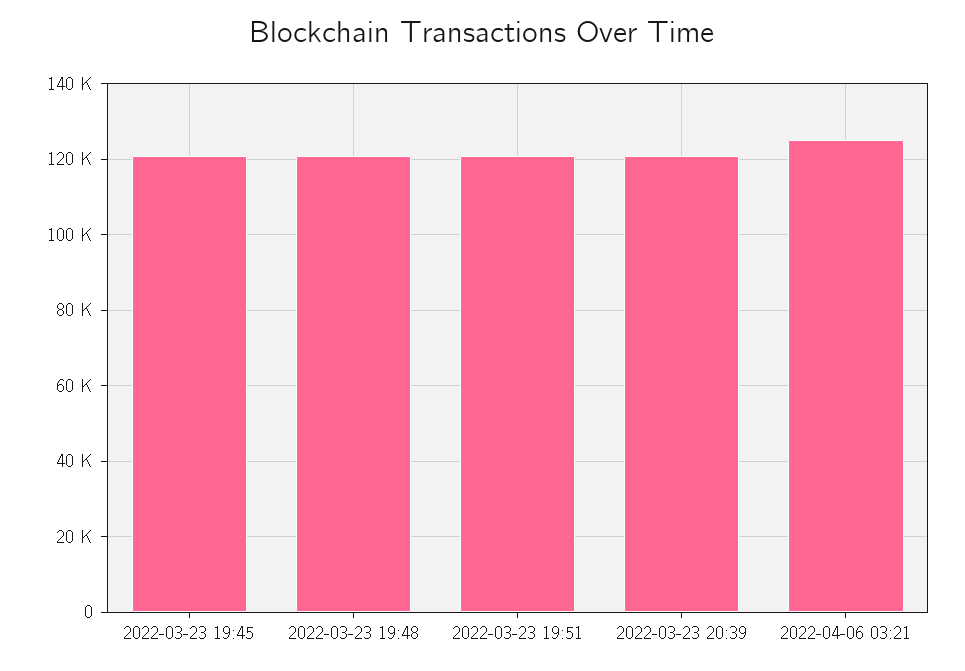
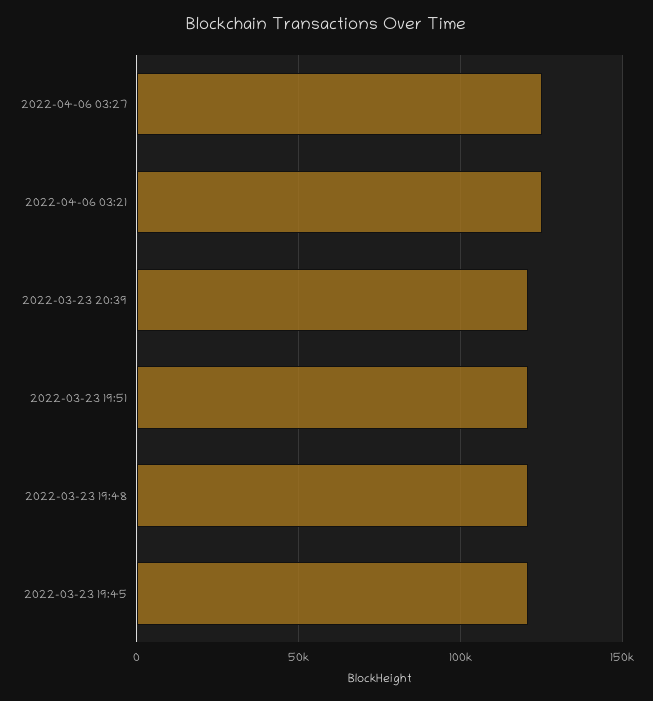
2022-04-06 03:27: none -> 125000

